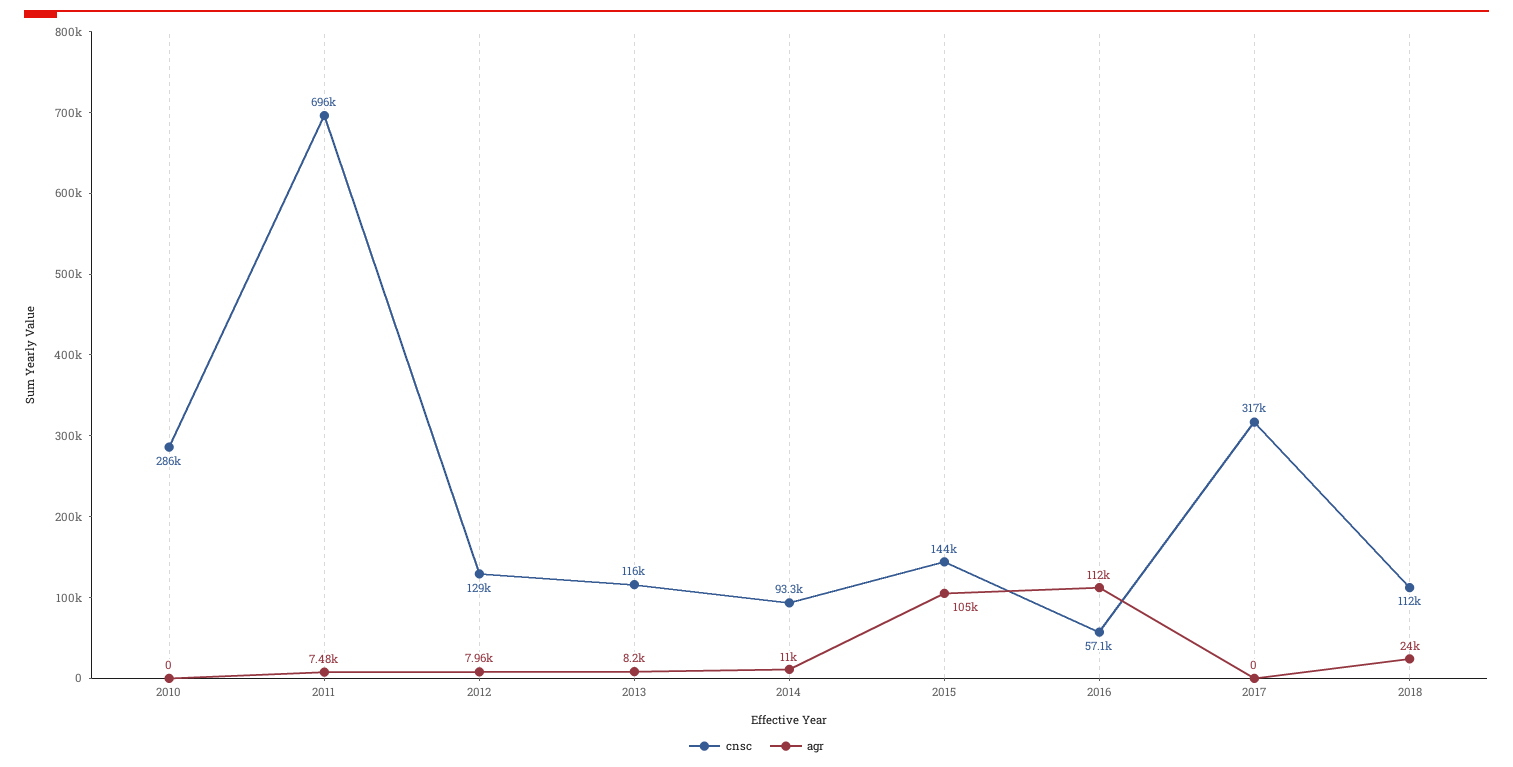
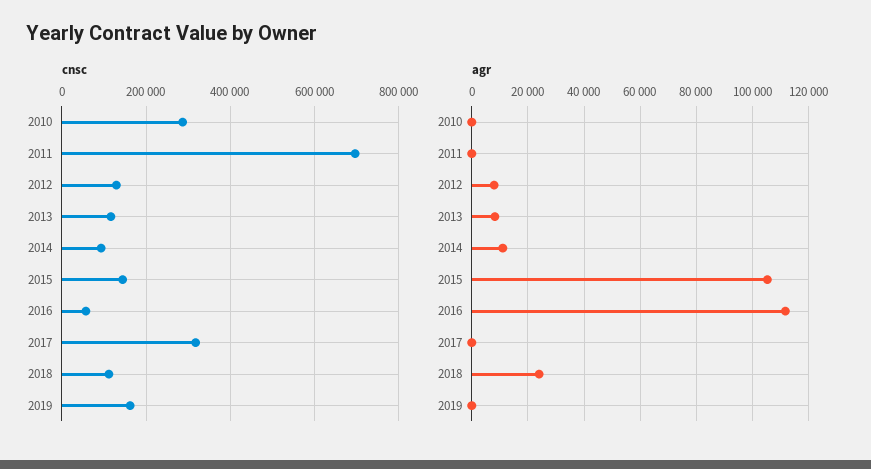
agr, 2011: 7480 -> 0
cnsc, 2019: none -> 160000
agr, 2019: none -> 0

